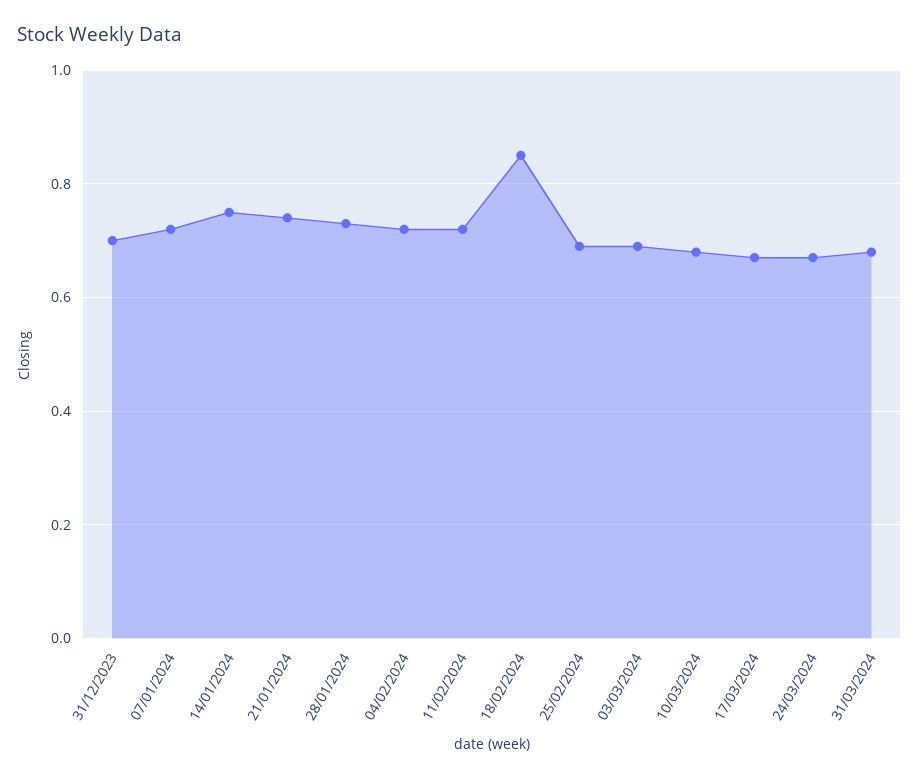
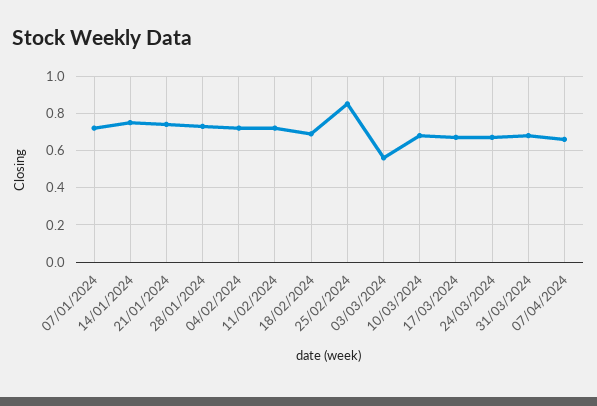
31/12/2023: 0.7 -> none
18/02/2024: 0.85 -> 0.7
25/02/2024: 0.7 -> 0.85
03/03/2024: 0.7 -> 0.55
07/04/2024: none -> 0.65

